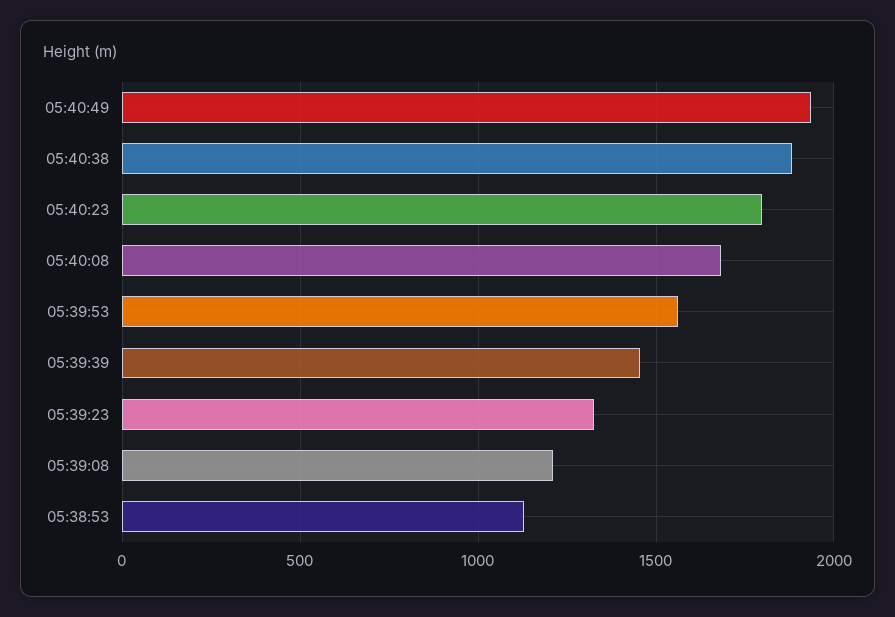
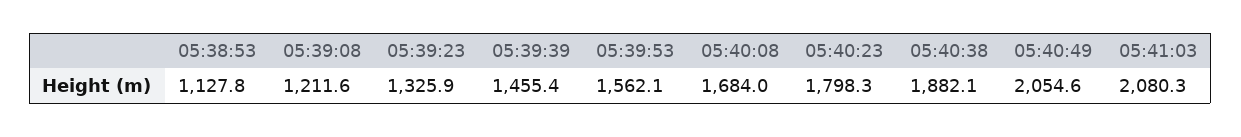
05:40:49: 1950 -> 2054.6
05:41:03: none -> 2080.3

